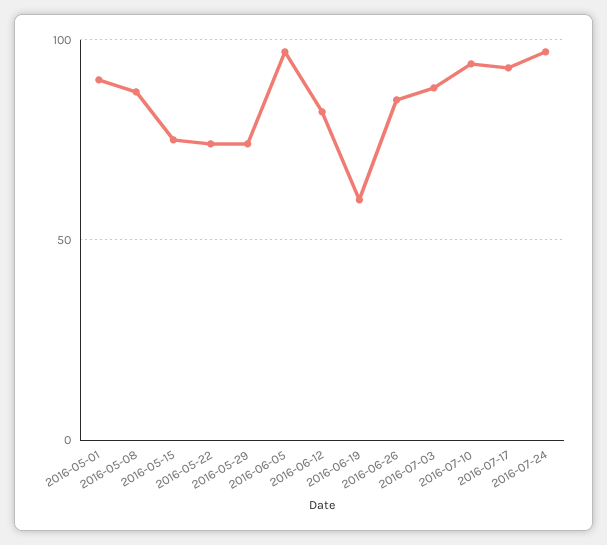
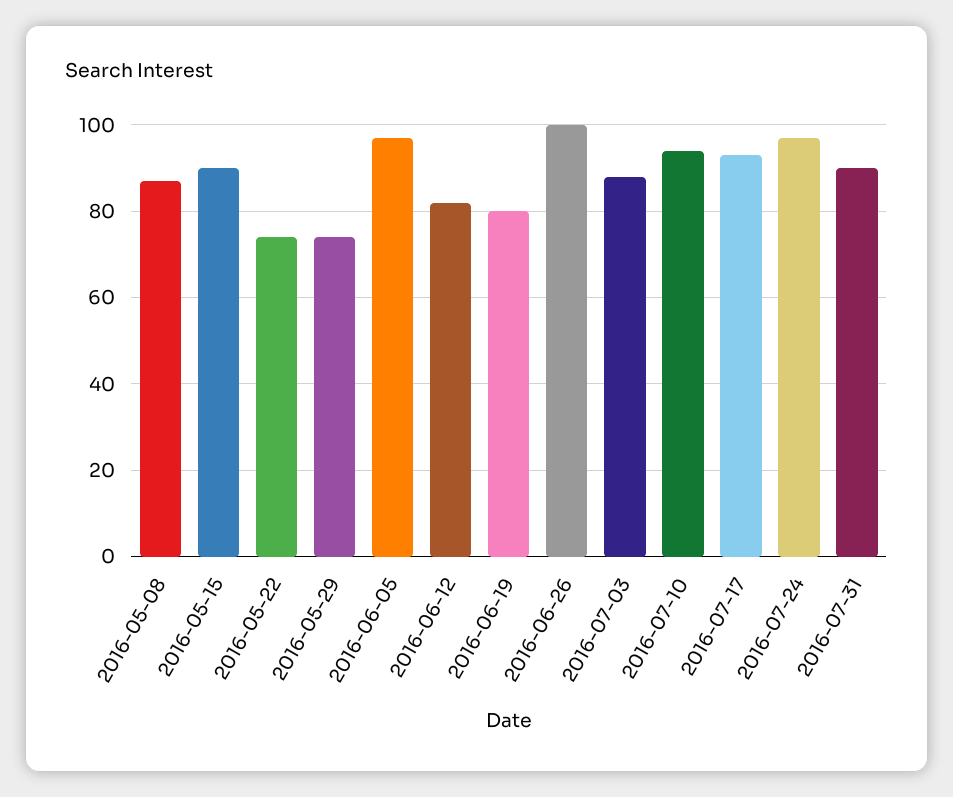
2016-05-01: 90 -> none
2016-05-15: 75 -> 90
2016-06-19: 60 -> 80
2016-06-26: 85 -> 100
2016-07-31: none -> 90

